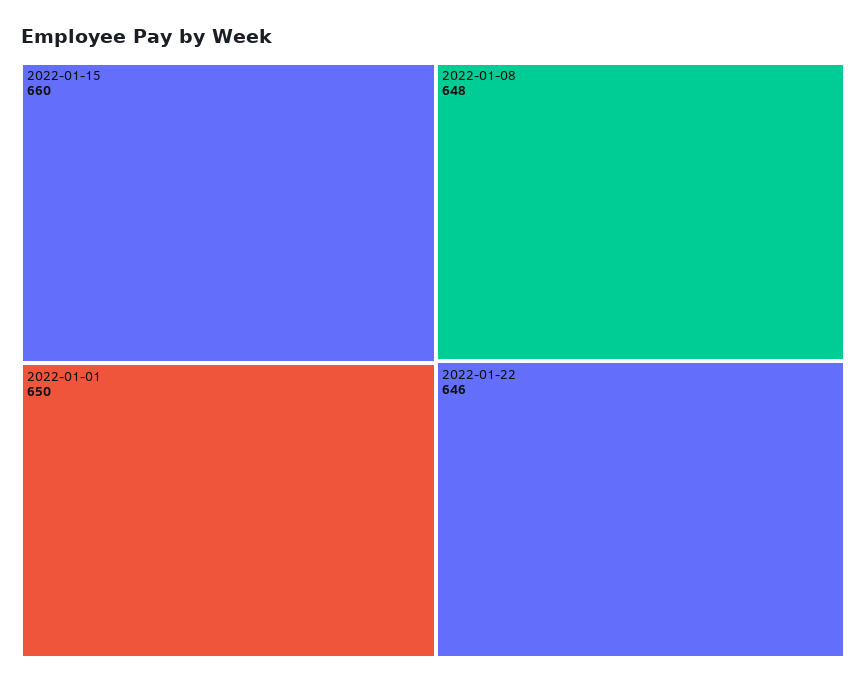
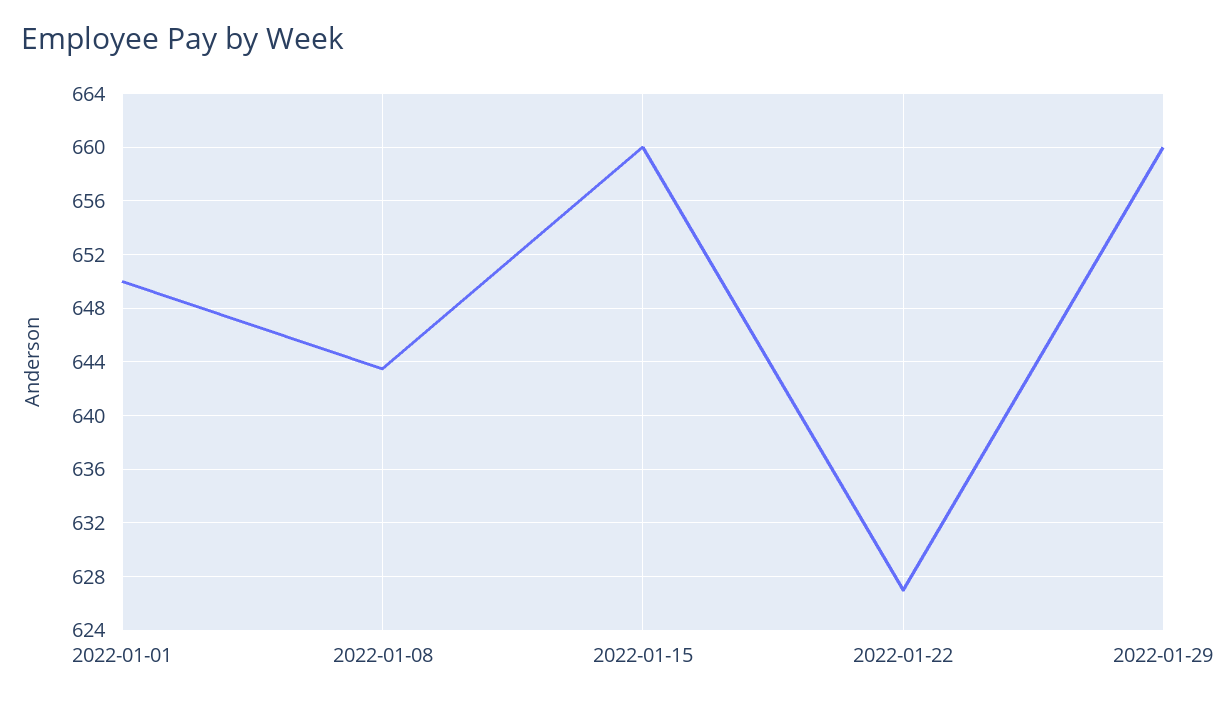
2022-01-08: 648 -> 643.5
2022-01-22: 646 -> 627
2022-01-29: none -> 660

